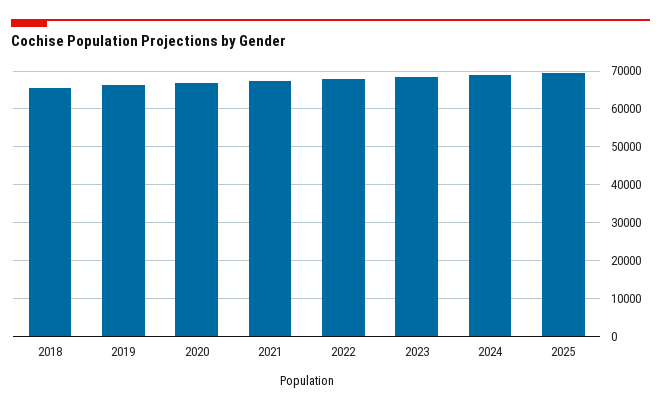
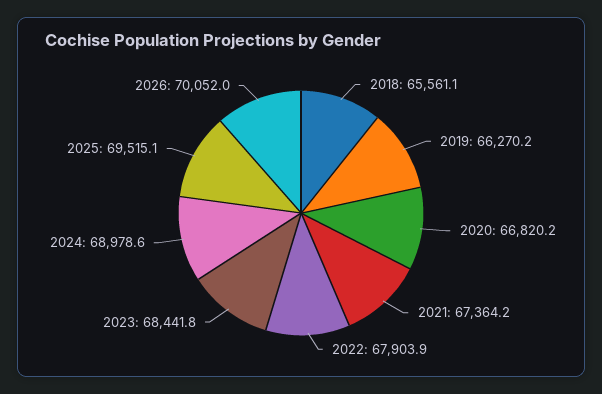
2026: none -> 70052

